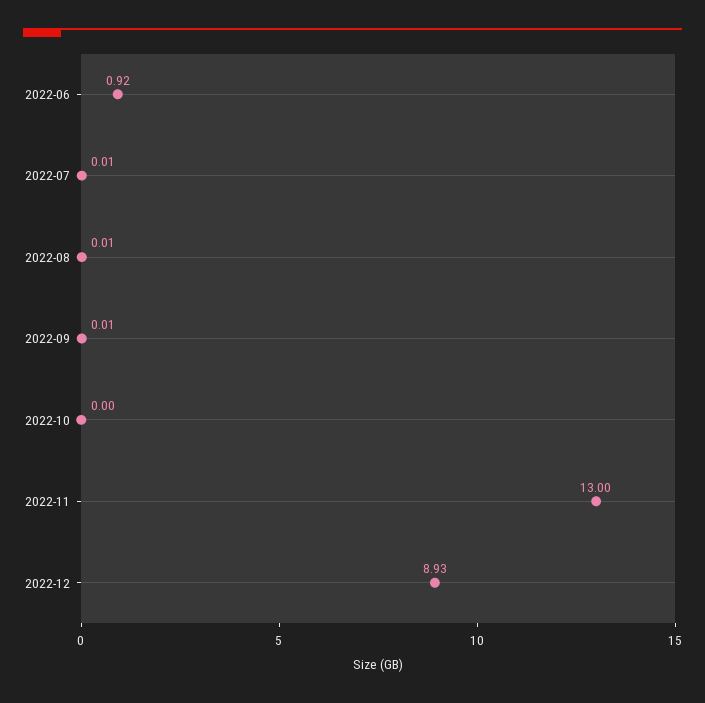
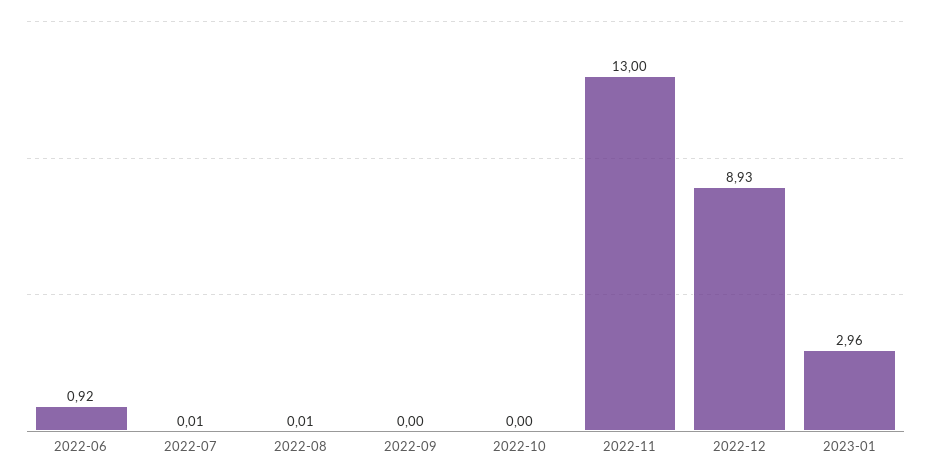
2022-09: 0.01 -> 0
2023-01: none -> 2.96

